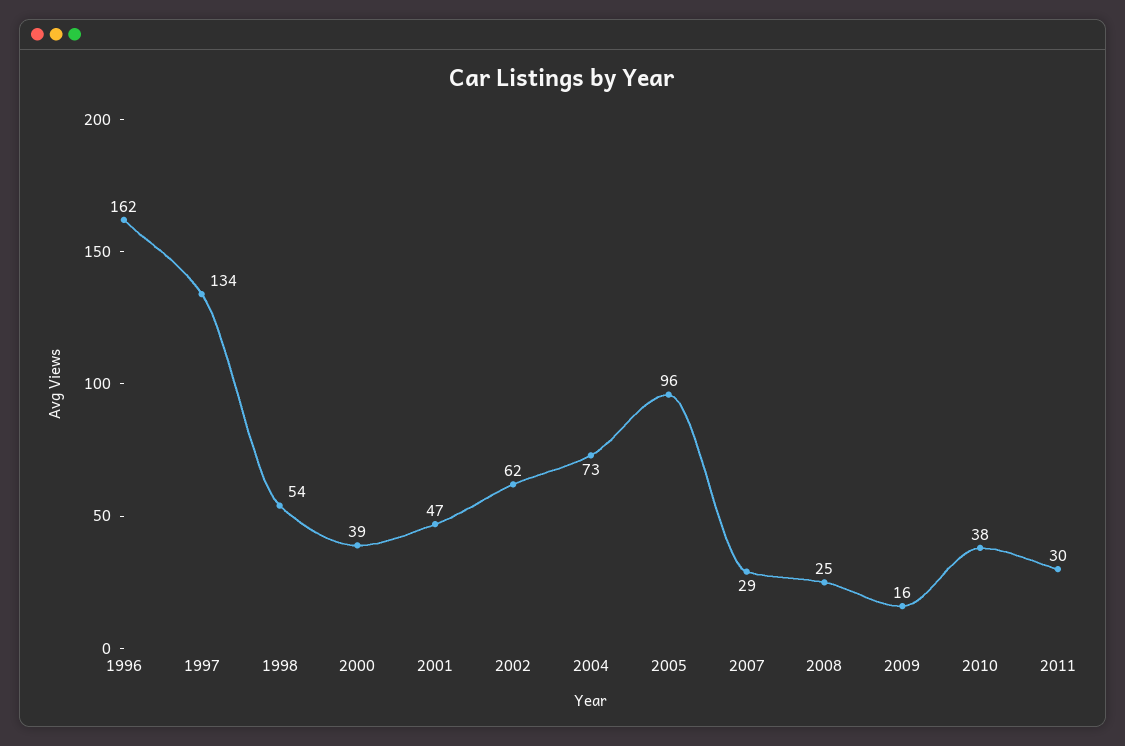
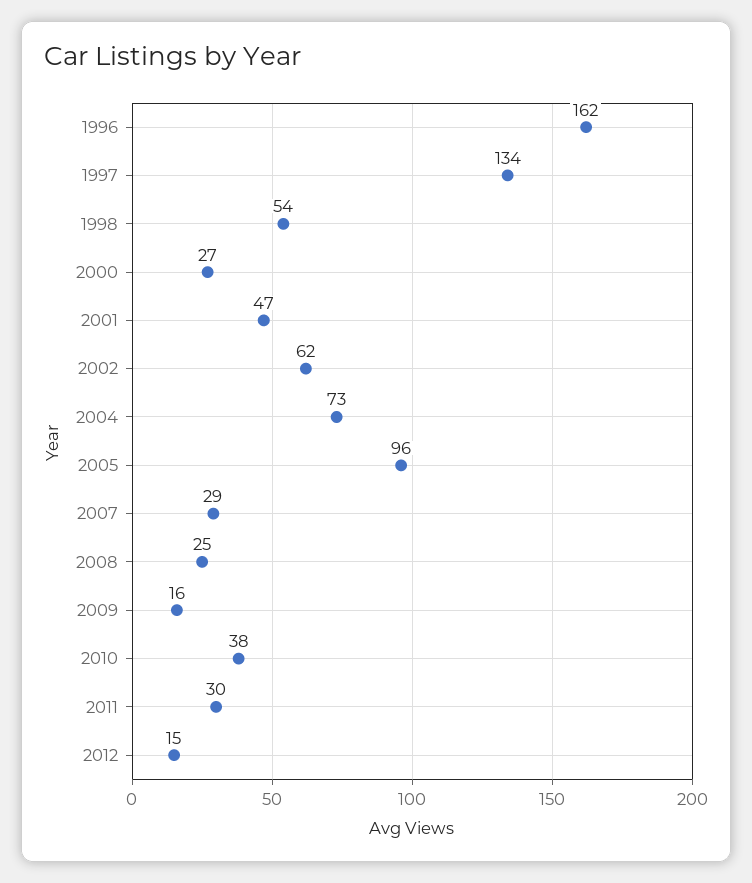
2000: 39 -> 27
2012: none -> 15

